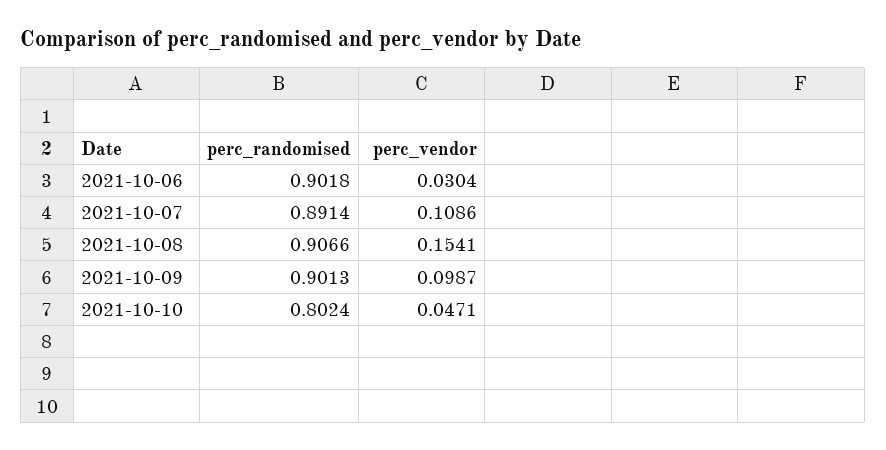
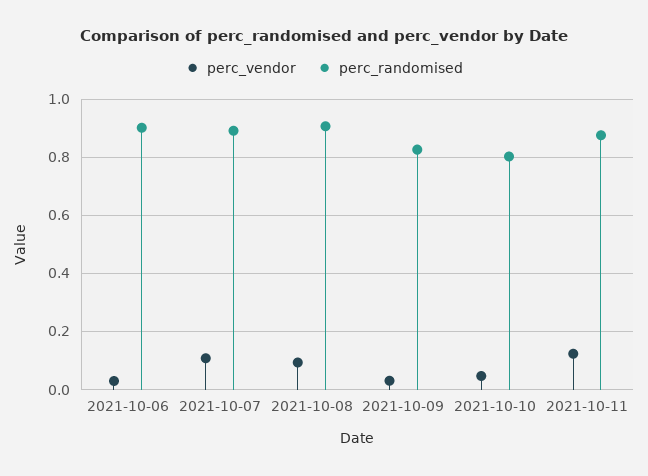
perc_vendor, 2021-10-08: 0.1541 -> 0.1
perc_randomised, 2021-10-09: 0.9013 -> 0.825
perc_vendor, 2021-10-09: 0.0987 -> 0.025
perc_vendor, 2021-10-11: none -> 0.125
perc_randomised, 2021-10-11: none -> 0.875

